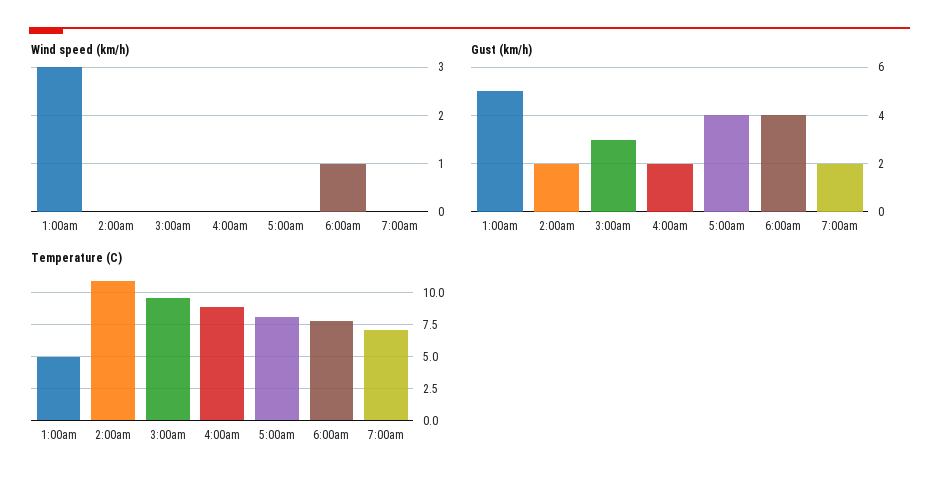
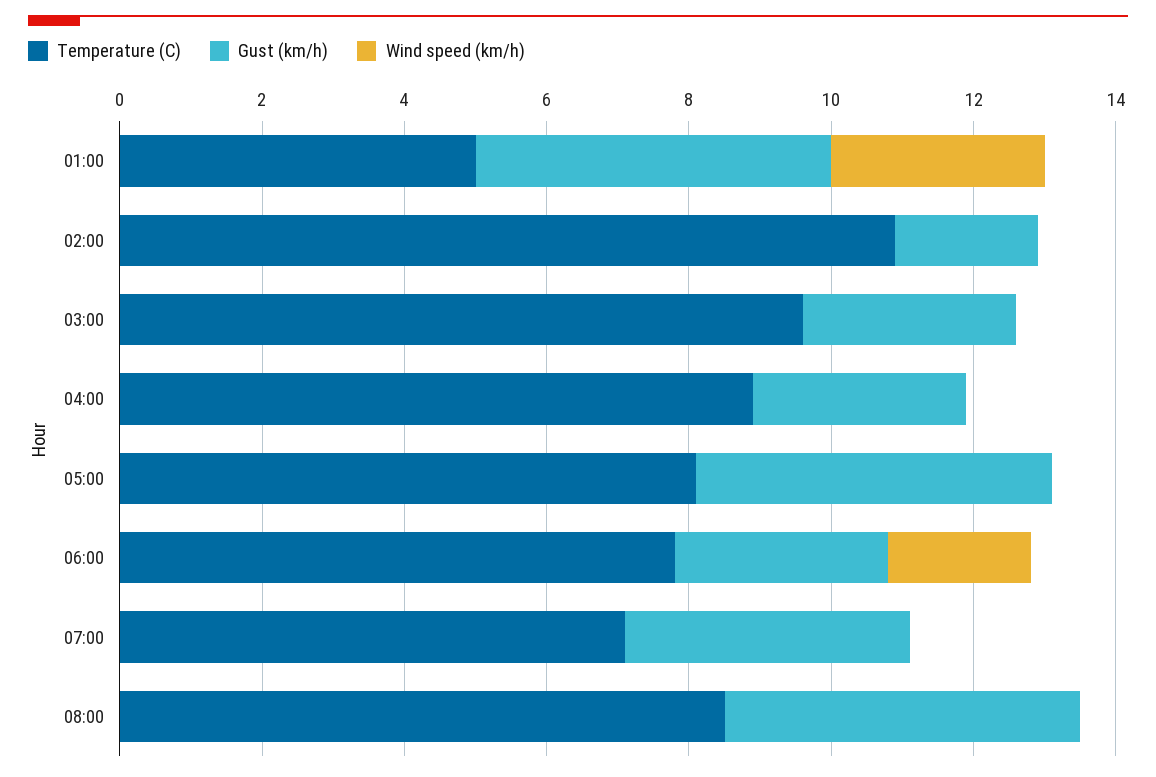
Wind speed (km/h), 6:00am: 1 -> 2
Gust (km/h), 4:00am: 2 -> 3
Gust (km/h), 5:00am: 4 -> 5
Gust (km/h), 6:00am: 4 -> 3
Gust (km/h), 7:00am: 2 -> 4
Temperature (C), 08:00: none -> 8.5
Gust (km/h), 08:00: none -> 5
Wind speed (km/h), 08:00: none -> 0

